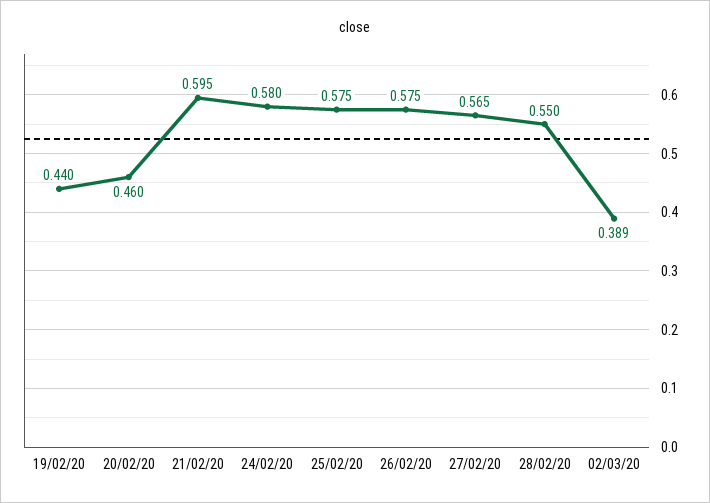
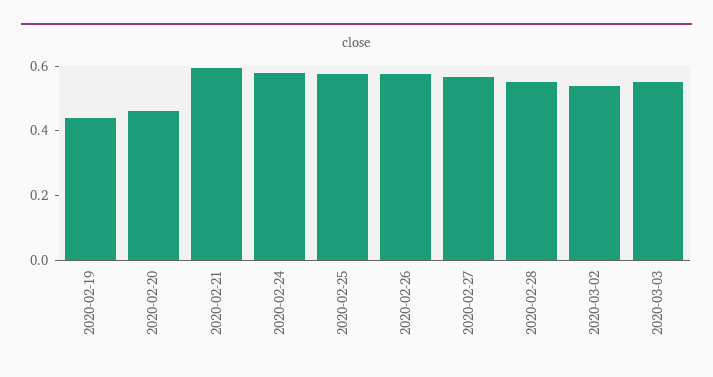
02/03/20: 0.389 -> 0.55
2020-03-03: none -> 0.55

